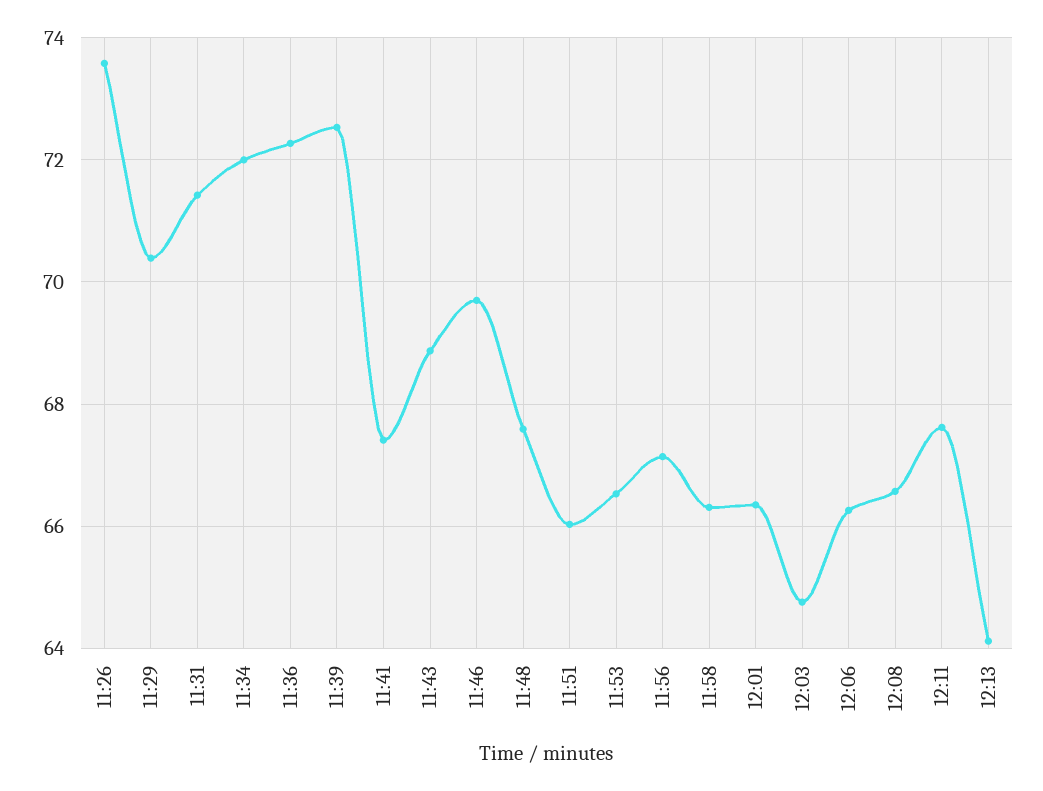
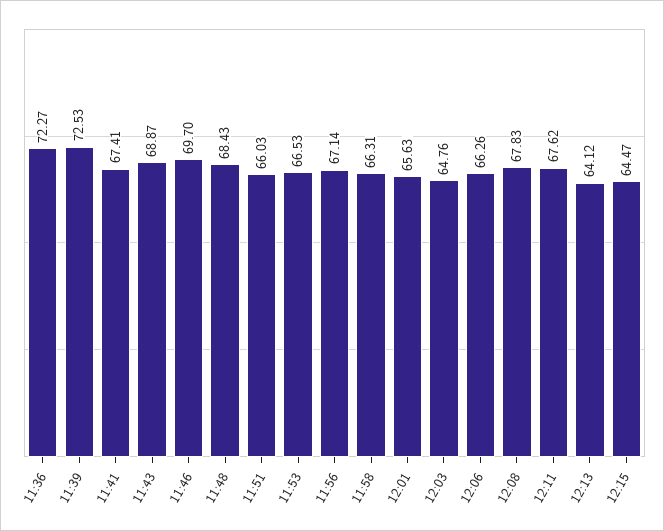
11:26: 73.6 -> none
11:29: 70.4 -> none
11:31: 71.4 -> none
11:34: 72 -> none
11:48: 67.6 -> 68.43
12:01: 66.4 -> 65.63
12:08: 66.6 -> 67.83
12:15: none -> 64.47

